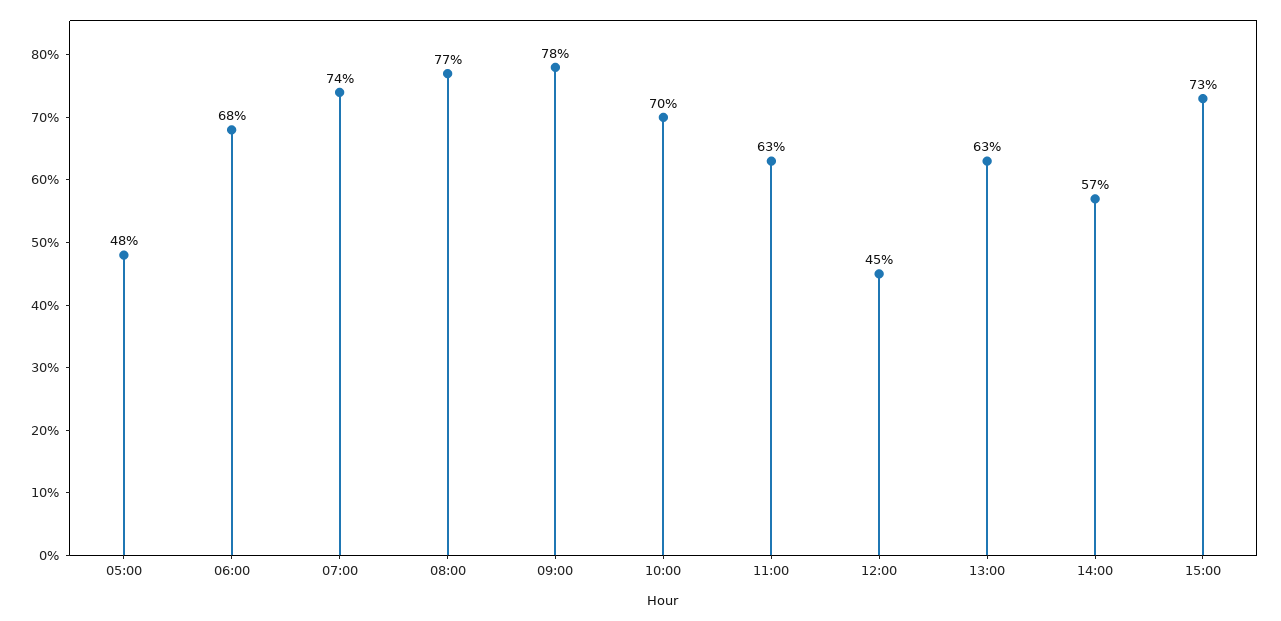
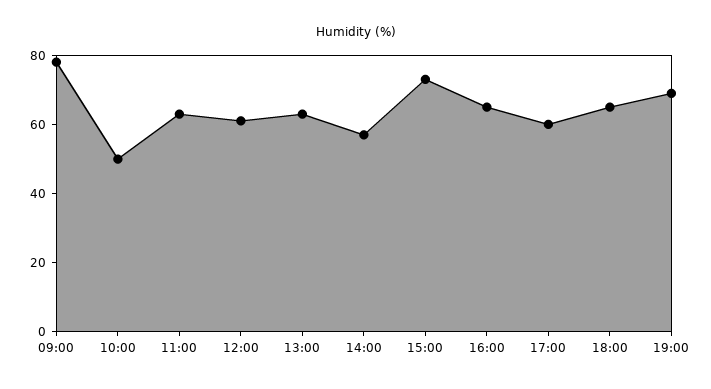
05:00: 48 -> none
06:00: 68 -> none
07:00: 74 -> none
08:00: 77 -> none
10:00: 70 -> 50
12:00: 45 -> 60
16:00: none -> 65
17:00: none -> 60
18:00: none -> 65
19:00: none -> 70

